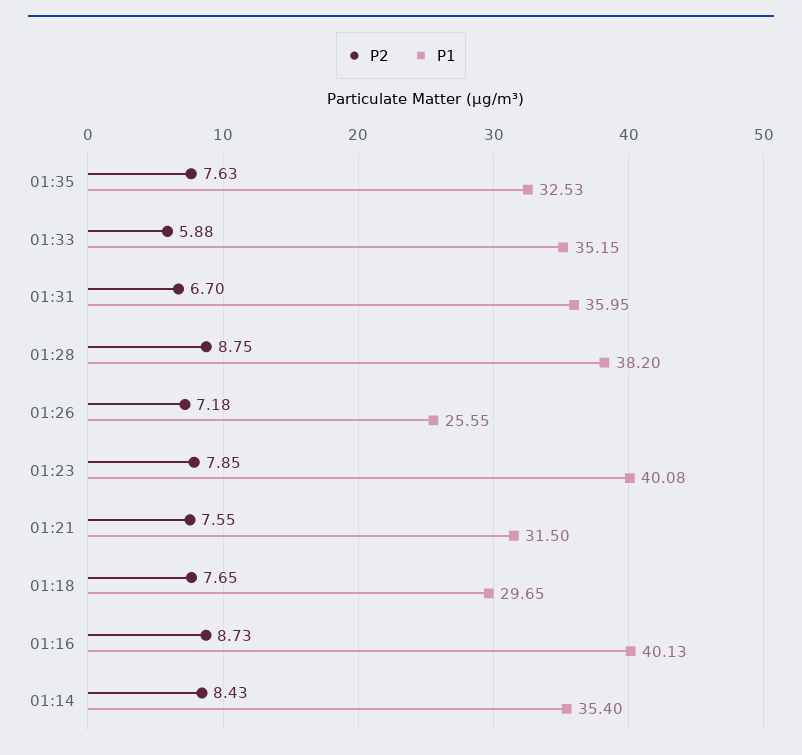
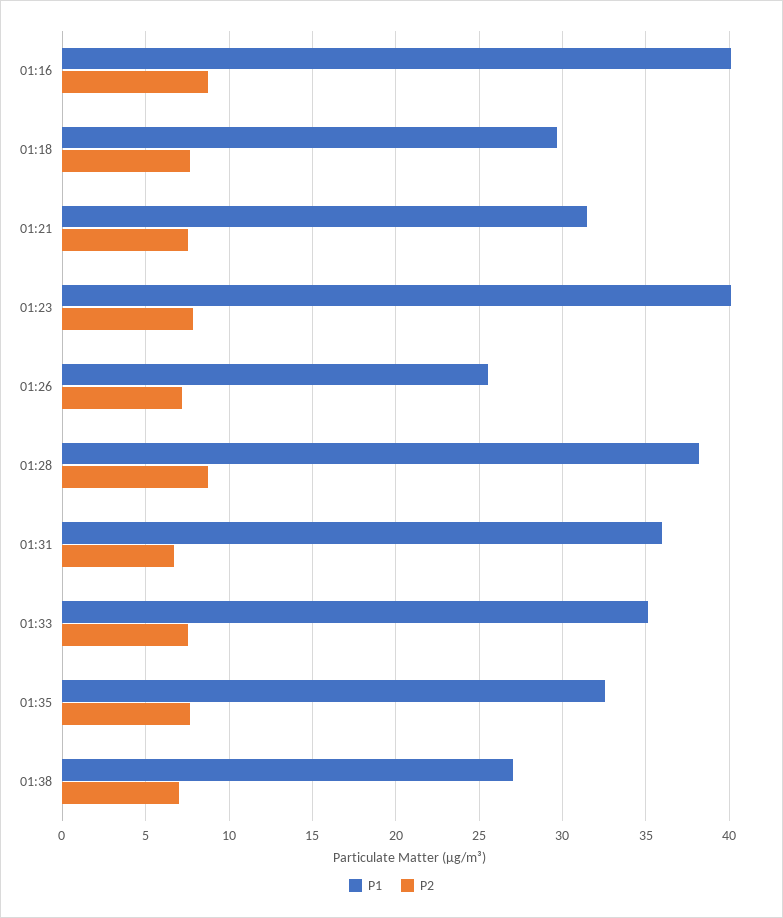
P2, 01:33: 5.88 -> 7.5
P2, 01:14: 8.43 -> none
P1, 01:14: 35.4 -> none
P1, 01:38: none -> 27
P2, 01:38: none -> 7

